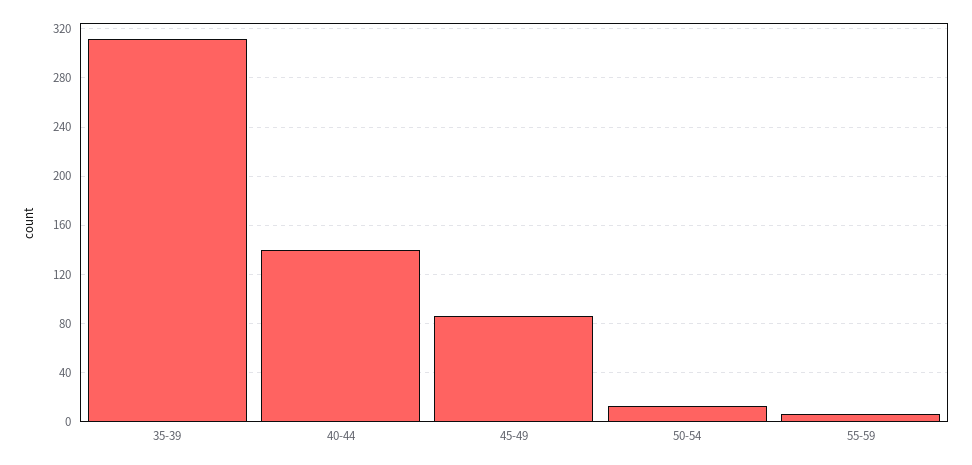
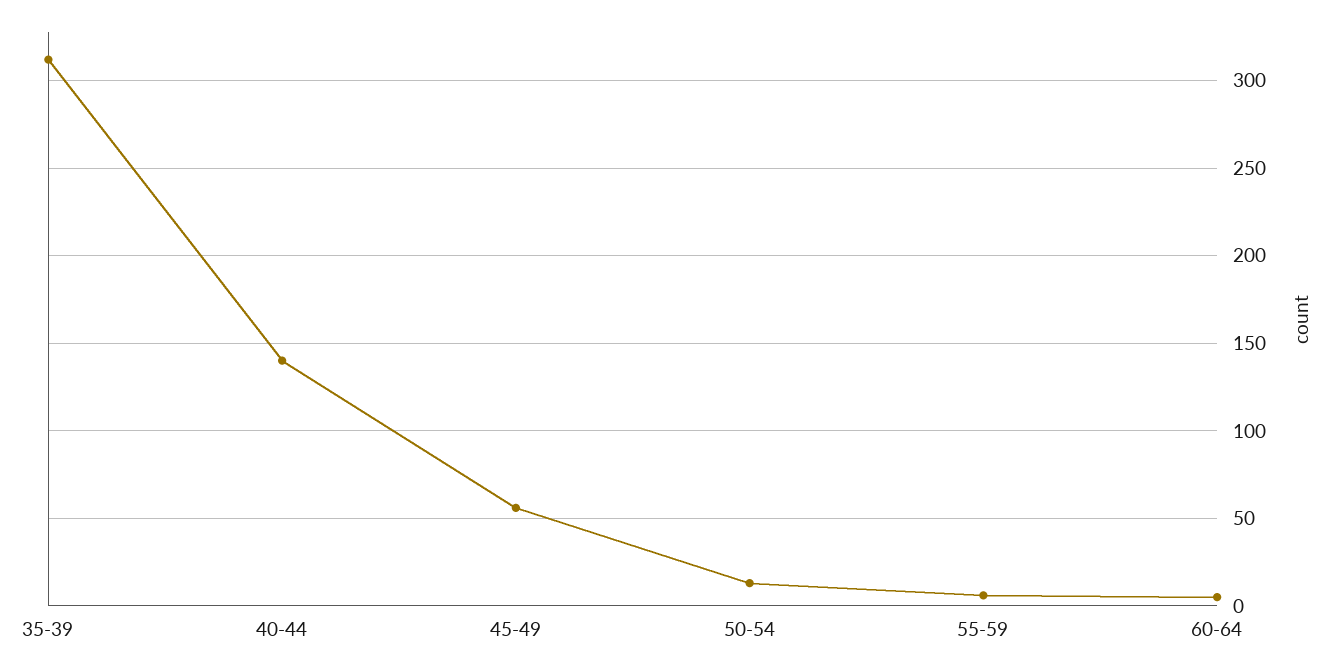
45-49: 85 -> 55
60-64: none -> 5

